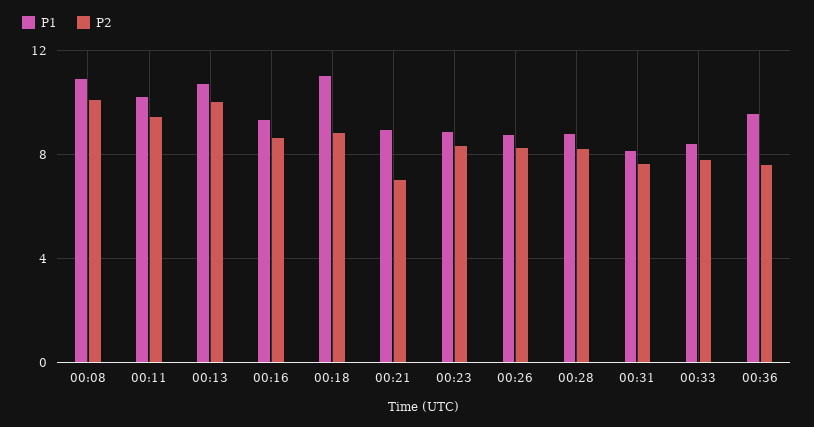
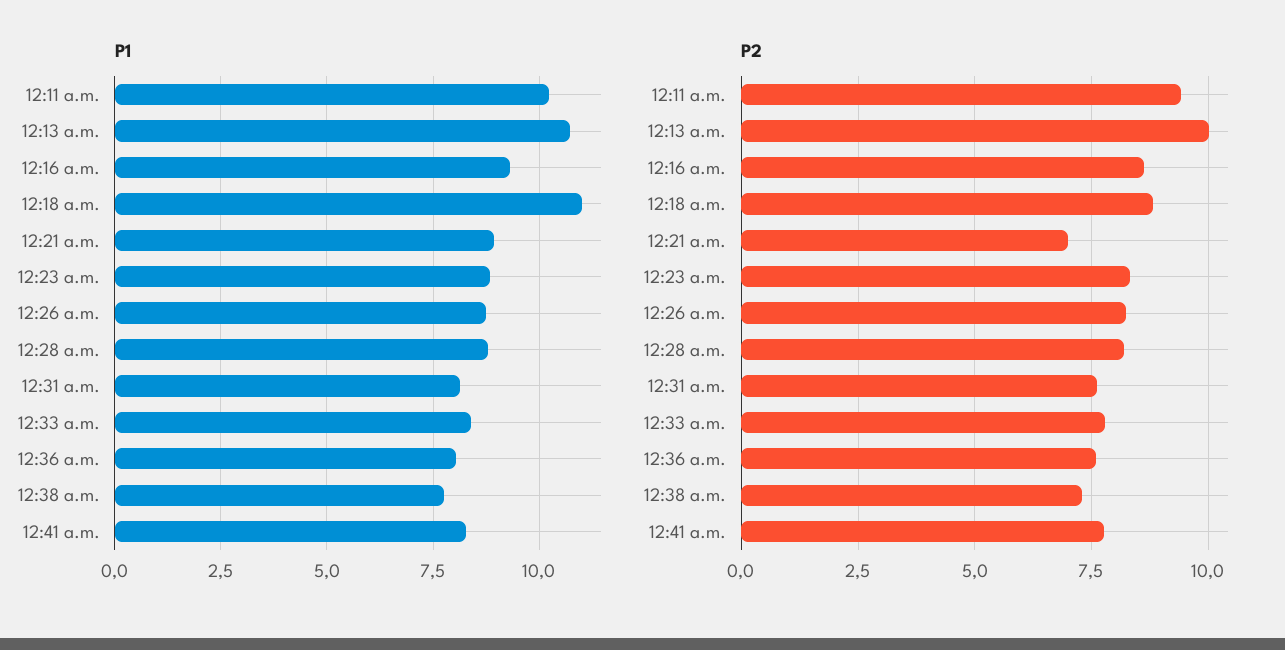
P1, 00:08: 11 -> none
P2, 00:08: 10 -> none
P1, 00:36: 9.5 -> 8
P1, 12:38 a.m.: none -> 7.75
P1, 12:41 a.m.: none -> 8.25
P2, 12:38 a.m.: none -> 7.25
P2, 12:41 a.m.: none -> 7.75

